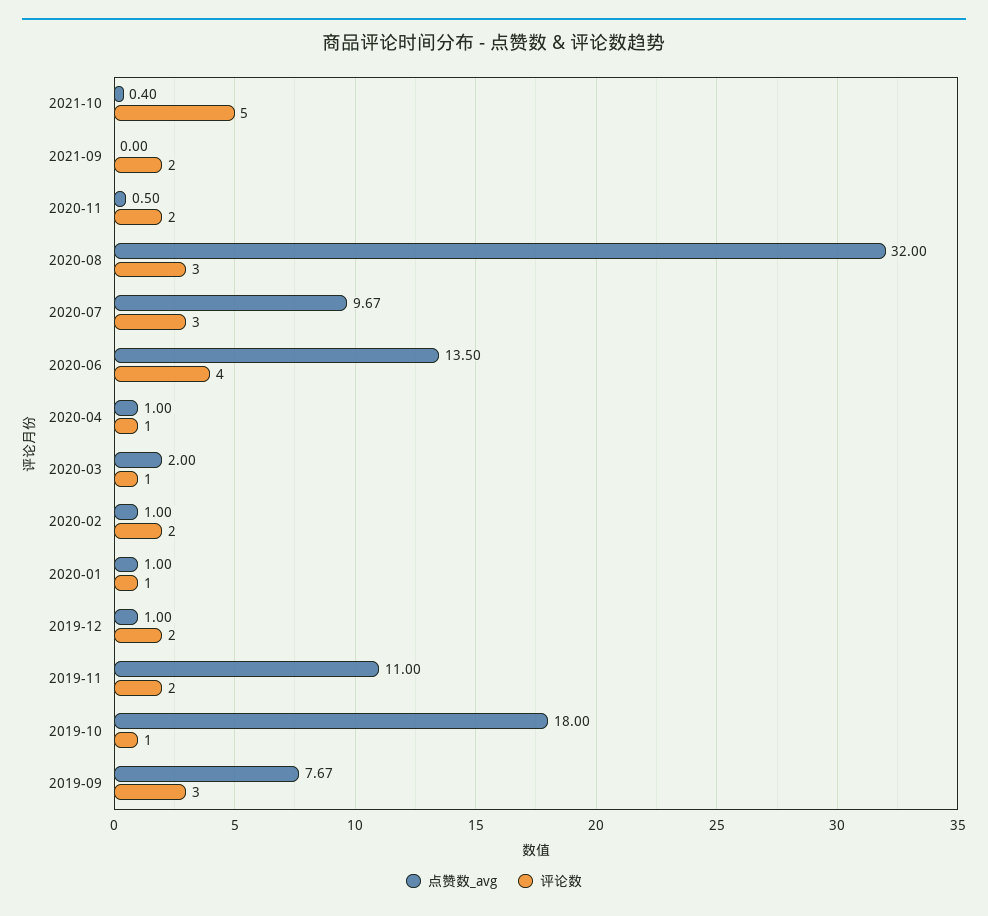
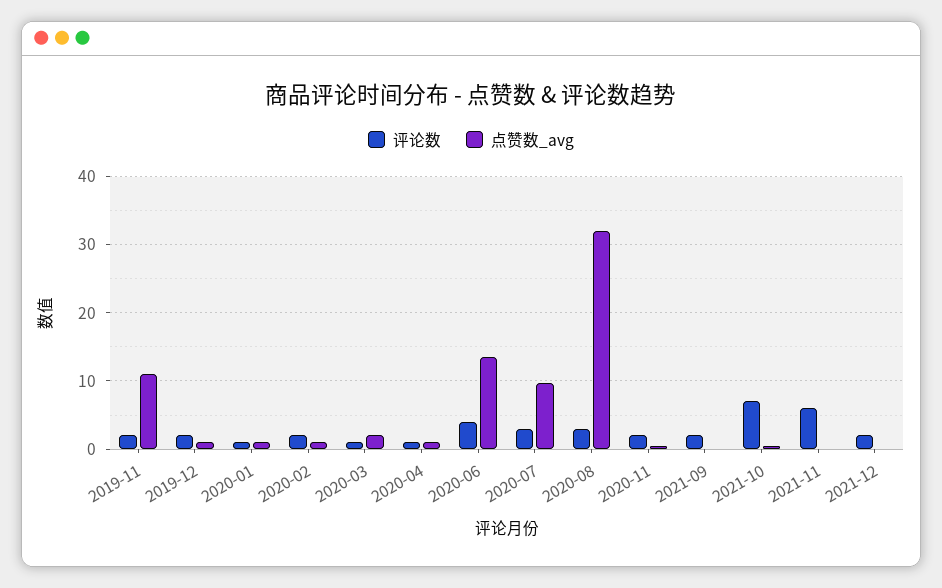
评论数, 2021-10: 5 -> 7
点赞数_avg, 2019-10: 18 -> none
评论数, 2019-10: 1 -> none
点赞数_avg, 2019-09: 7.67 -> none
评论数, 2019-09: 3 -> none
评论数, 2021-11: none -> 6
点赞数_avg, 2021-11: none -> 0
评论数, 2021-12: none -> 2
点赞数_avg, 2021-12: none -> 0

